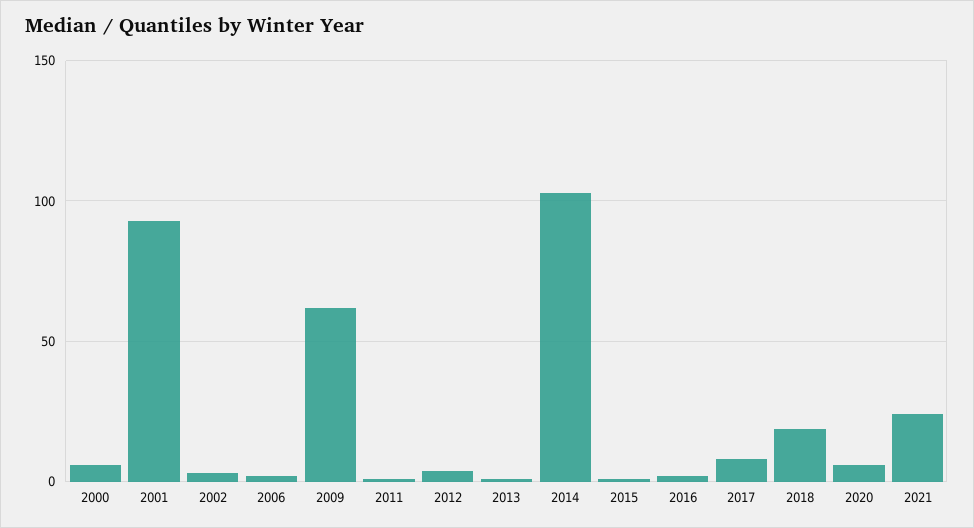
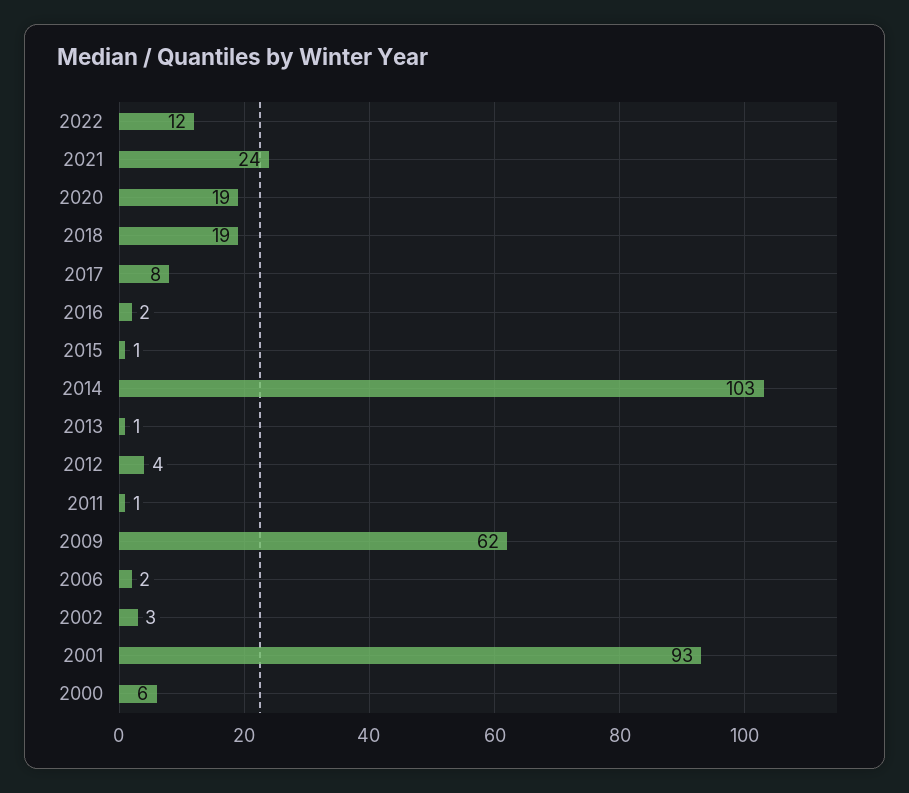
2020: 5 -> 19
2022: none -> 12

